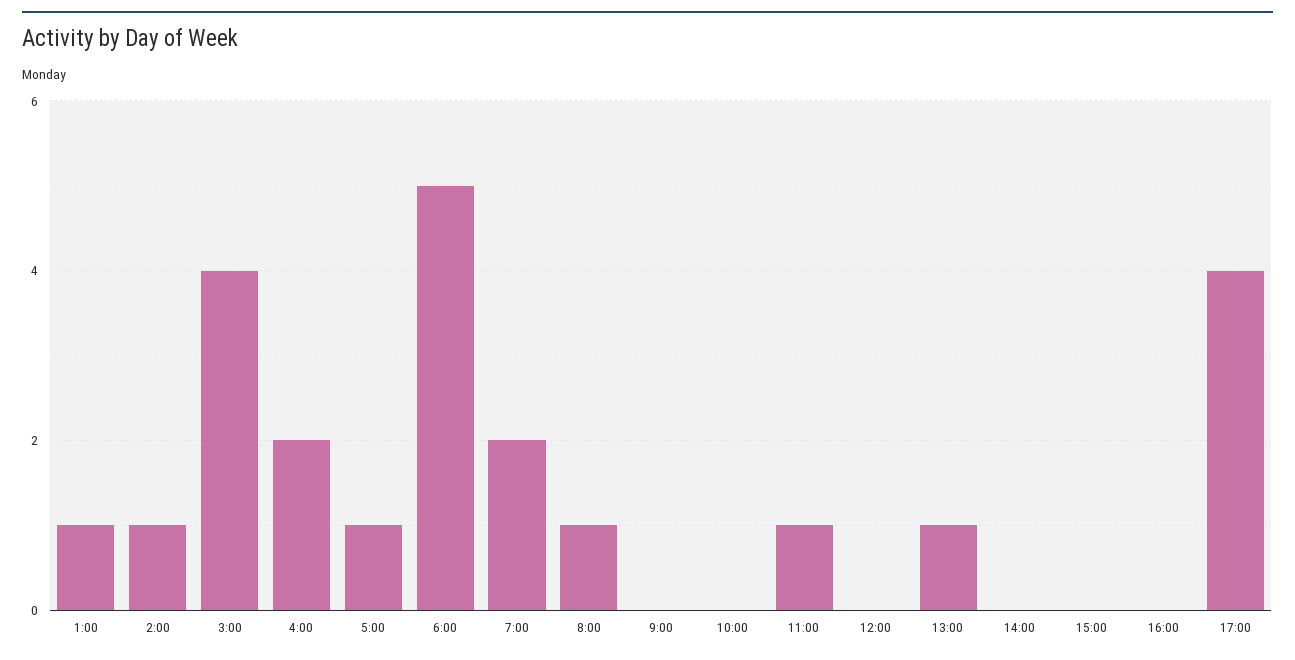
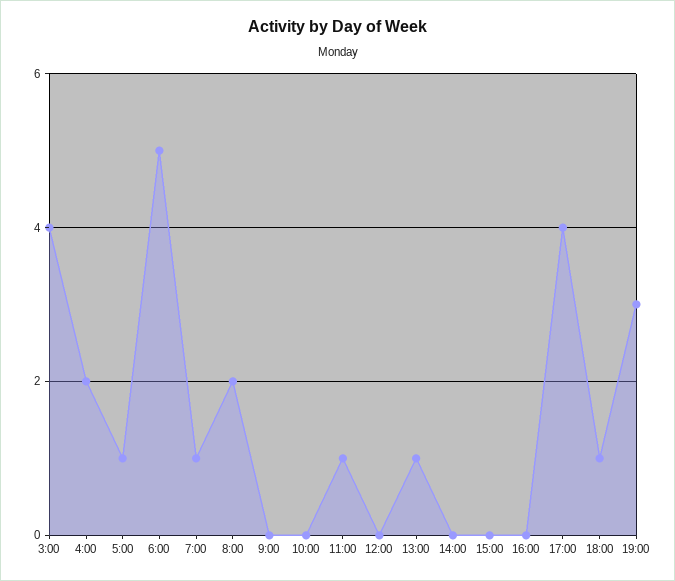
1:00: 1 -> none
2:00: 1 -> none
7:00: 2 -> 1
8:00: 1 -> 2
18:00: none -> 1
19:00: none -> 3

